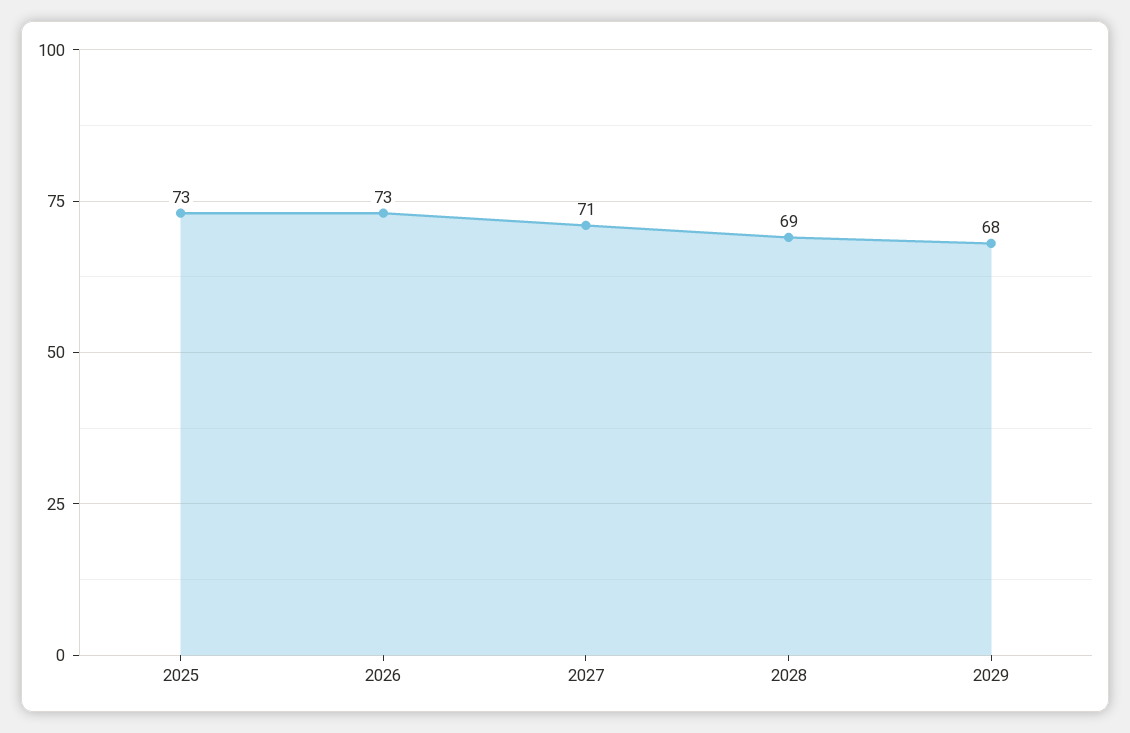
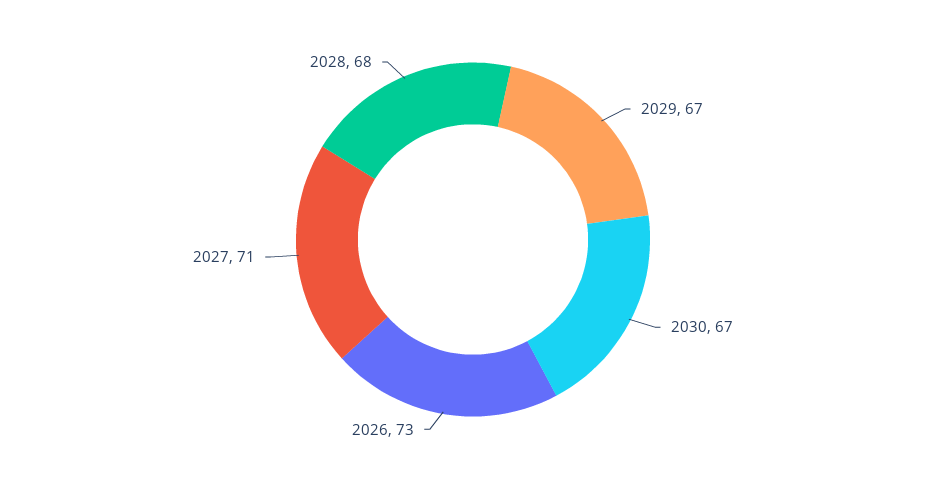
2025: 73 -> none
2028: 69 -> 68
2029: 68 -> 67
2030: none -> 67

